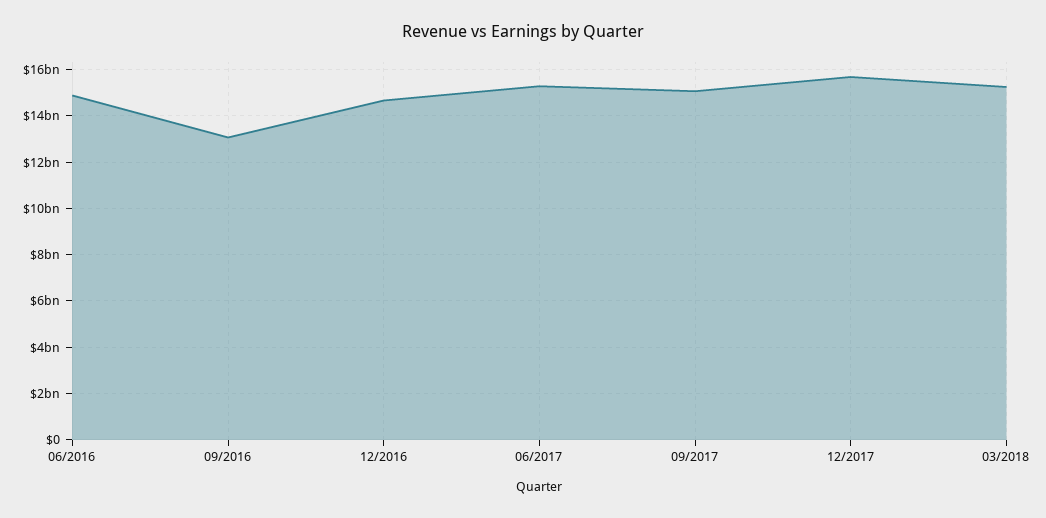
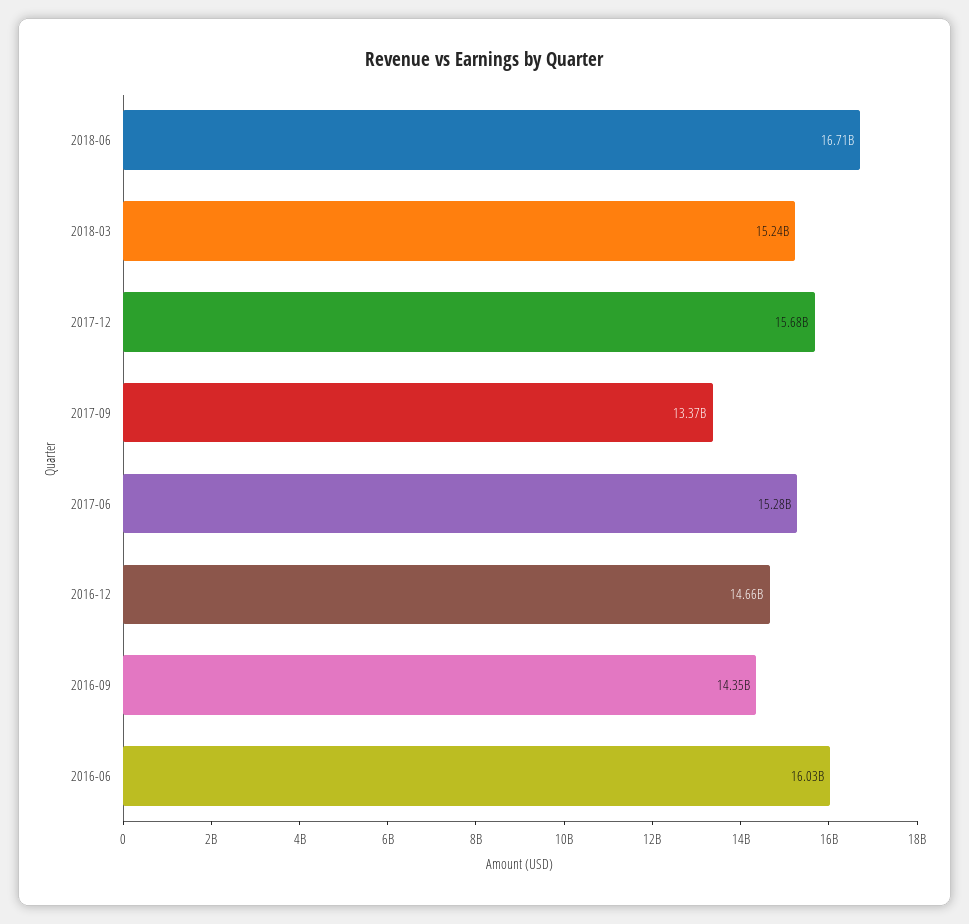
06/2016: 15000000000 -> 16030000000
09/2016: 13000000000 -> 14350000000
09/2017: 15000000000 -> 13370000000
2018-06: none -> 16710000000

